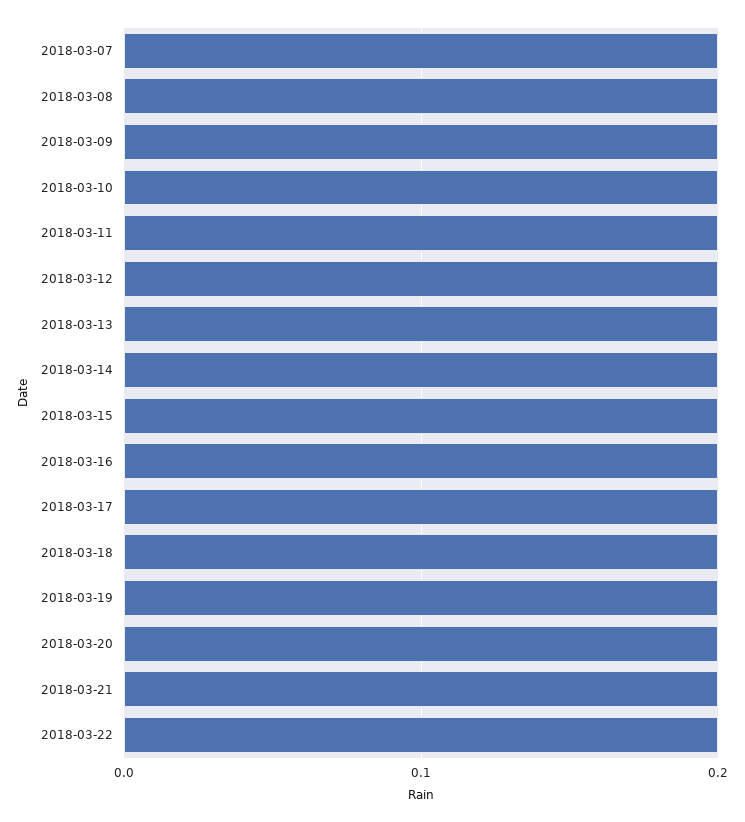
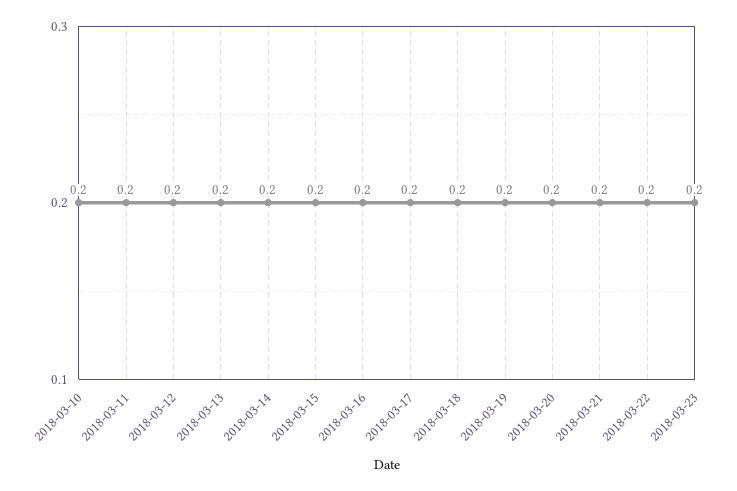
2018-03-07: 0.2 -> none
2018-03-08: 0.2 -> none
2018-03-09: 0.2 -> none
2018-03-23: none -> 0.2

